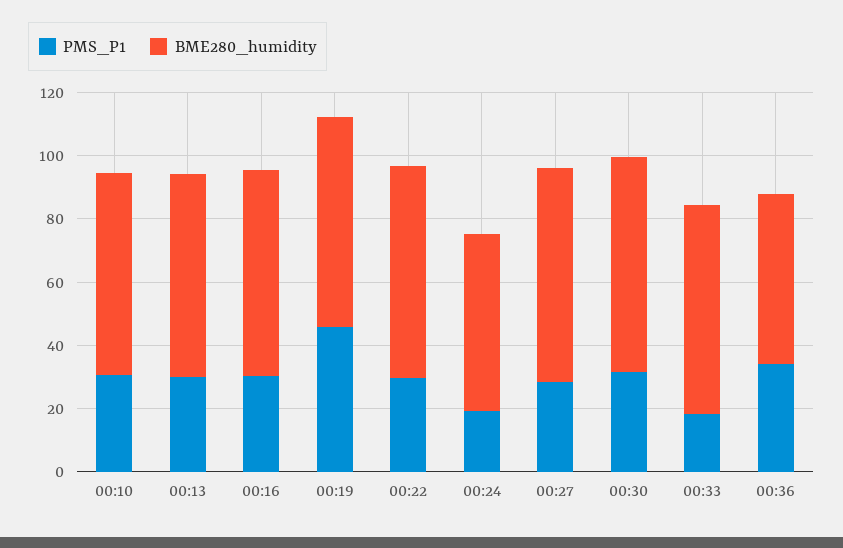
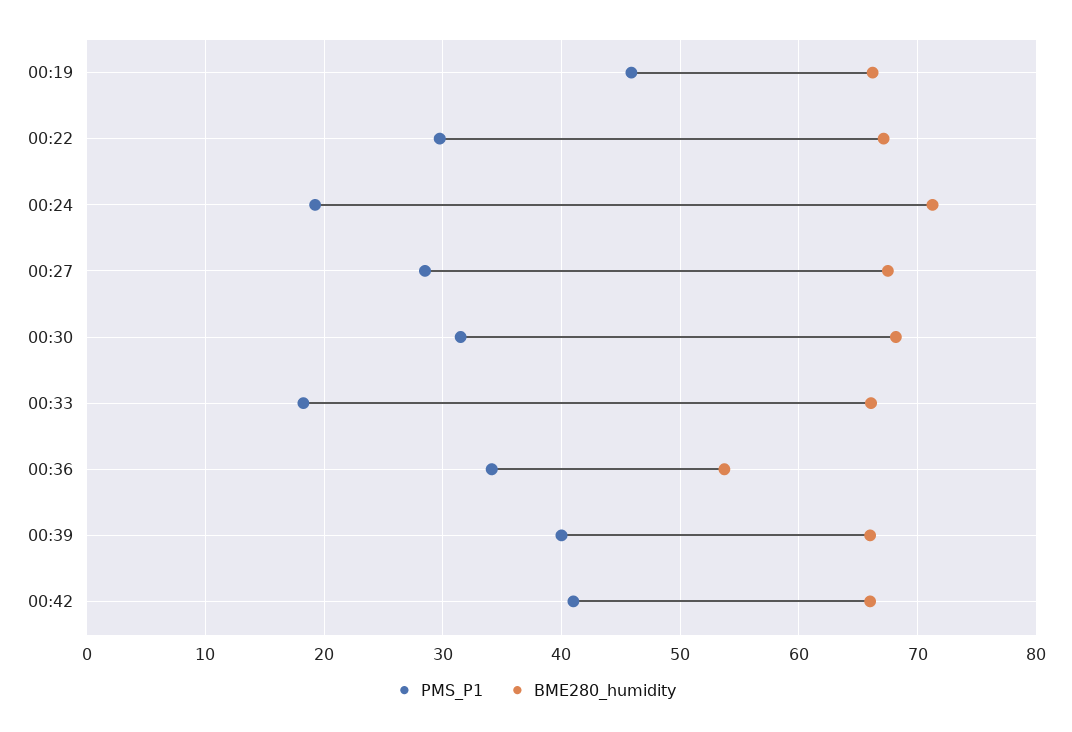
PMS_P1, 00:10: 30 -> none
BME280_humidity, 00:10: 65 -> none
PMS_P1, 00:13: 30 -> none
BME280_humidity, 00:13: 65 -> none
PMS_P1, 00:16: 30 -> none
BME280_humidity, 00:16: 65 -> none
BME280_humidity, 00:24: 55 -> 71
PMS_P1, 00:39: none -> 40
BME280_humidity, 00:39: none -> 66
PMS_P1, 00:42: none -> 41
BME280_humidity, 00:42: none -> 66

